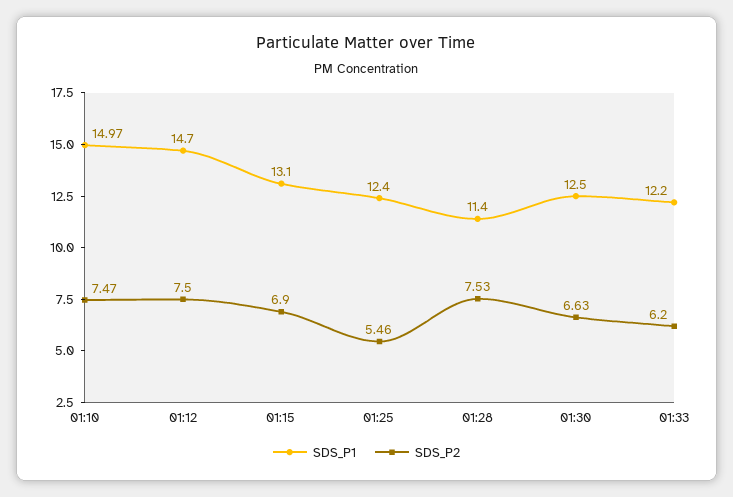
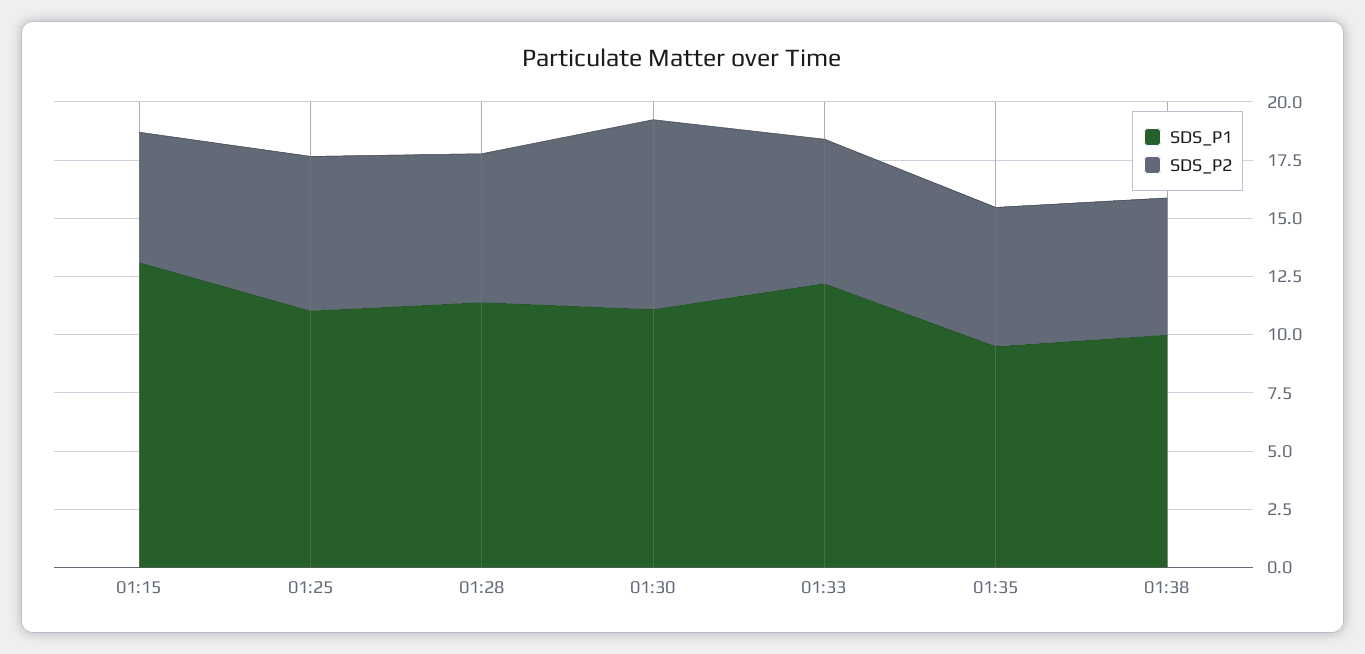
SDS_P1, 01:10: 14.97 -> none
SDS_P2, 01:10: 7.47 -> none
SDS_P1, 01:12: 14.7 -> none
SDS_P2, 01:12: 7.5 -> none
SDS_P2, 01:15: 6.9 -> 5.5
SDS_P1, 01:25: 12.4 -> 11
SDS_P2, 01:25: 5.46 -> 6.5
SDS_P2, 01:28: 7.53 -> 6.5
SDS_P1, 01:30: 12.5 -> 11
SDS_P2, 01:30: 6.63 -> 8
SDS_P1, 01:35: none -> 9.5
SDS_P2, 01:35: none -> 6
SDS_P1, 01:38: none -> 10
SDS_P2, 01:38: none -> 6

